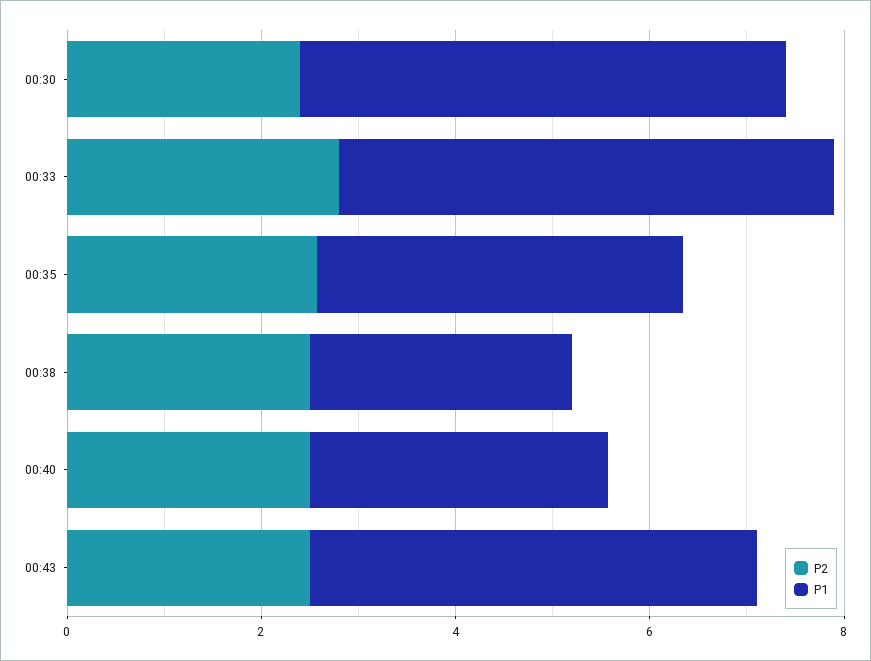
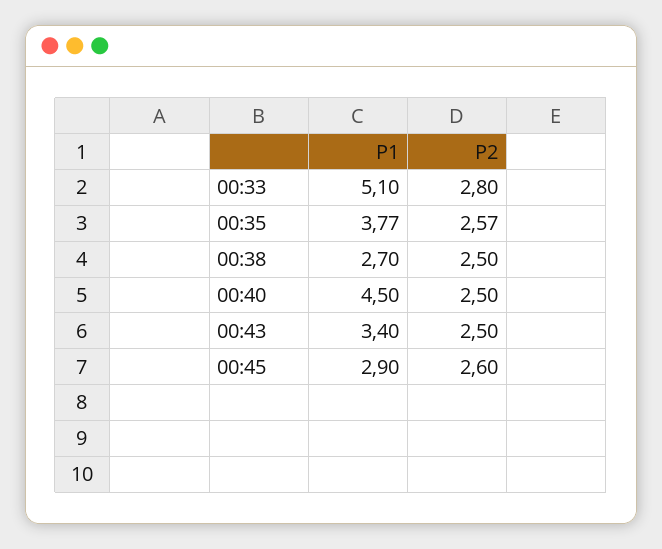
P2, 00:30: 2.5 -> none
P1, 00:30: 5 -> none
P1, 00:40: 3 -> 4.5
P1, 00:43: 4.5 -> 3.4
P1, 00:45: none -> 2.9
P2, 00:45: none -> 2.6

